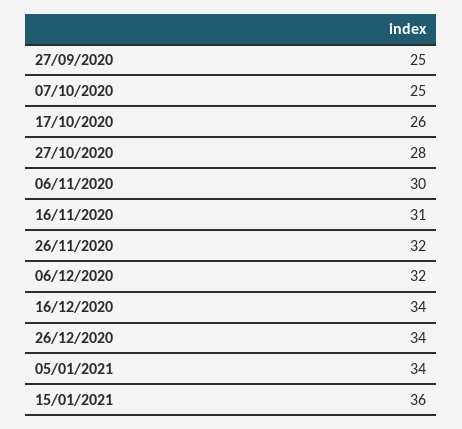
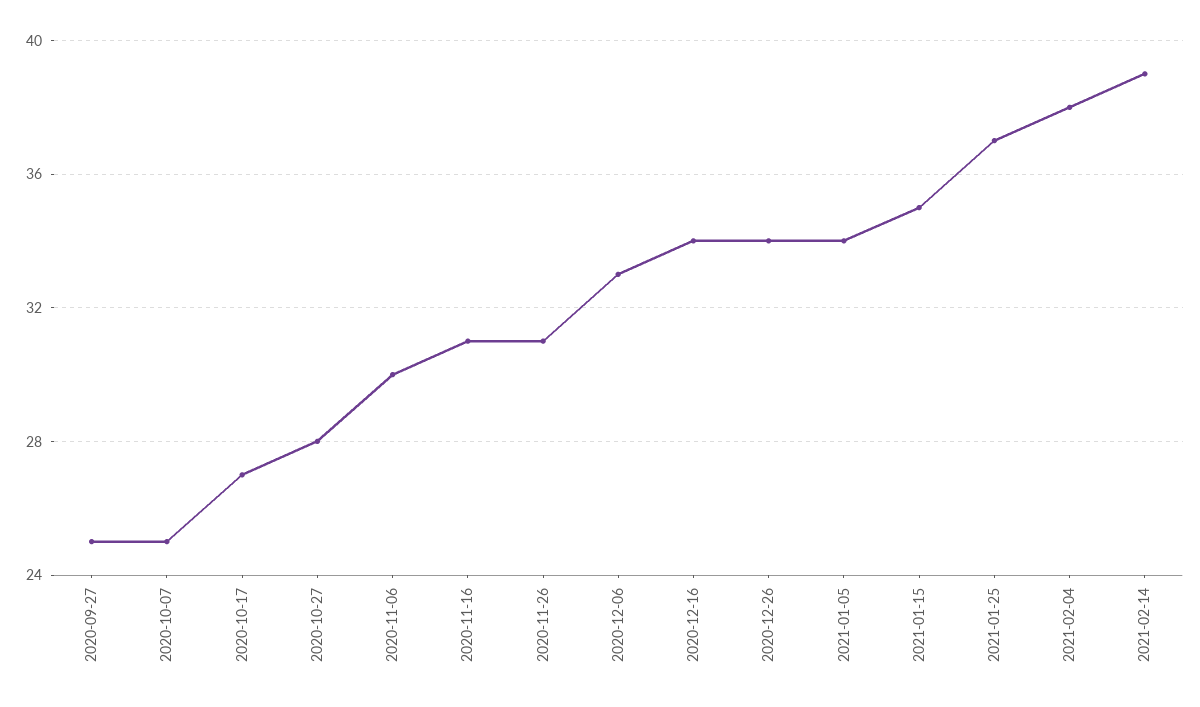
17/10/2020: 26 -> 27
26/11/2020: 32 -> 31
06/12/2020: 32 -> 33
15/01/2021: 36 -> 35
2021-01-25: none -> 37
2021-02-04: none -> 38
2021-02-14: none -> 39

